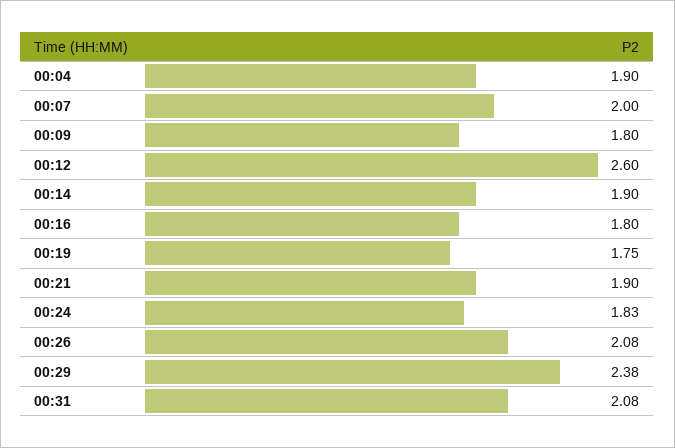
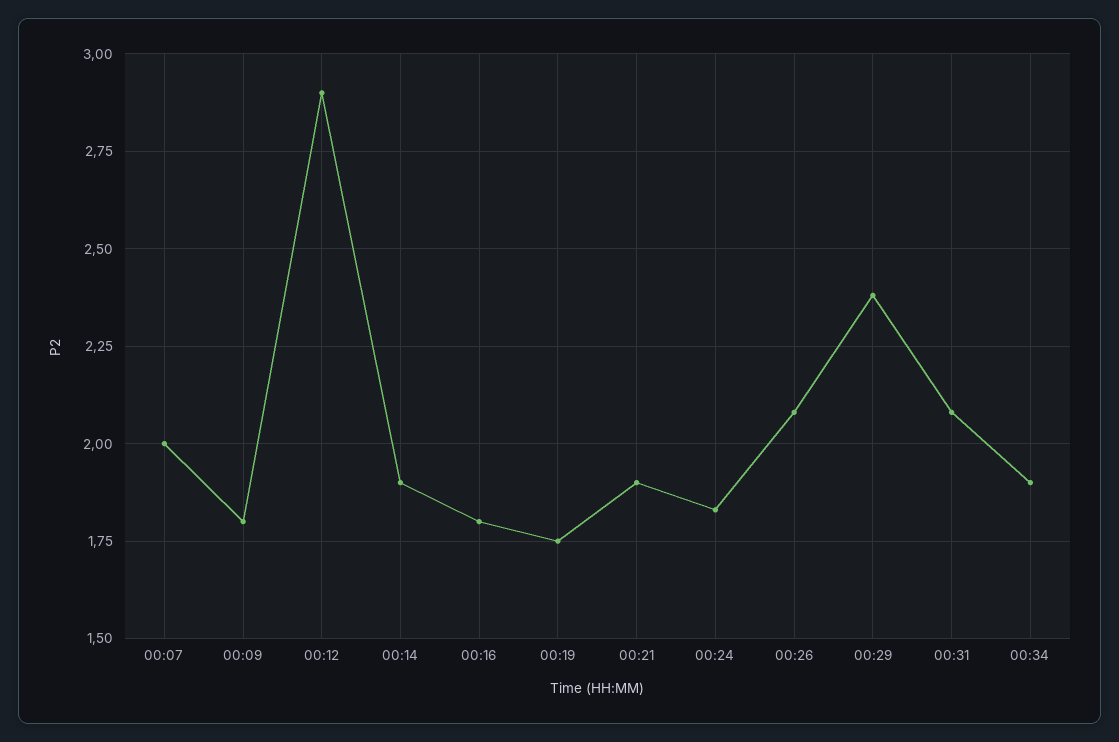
00:04: 1.9 -> none
00:12: 2.6 -> 2.9
00:34: none -> 1.9

